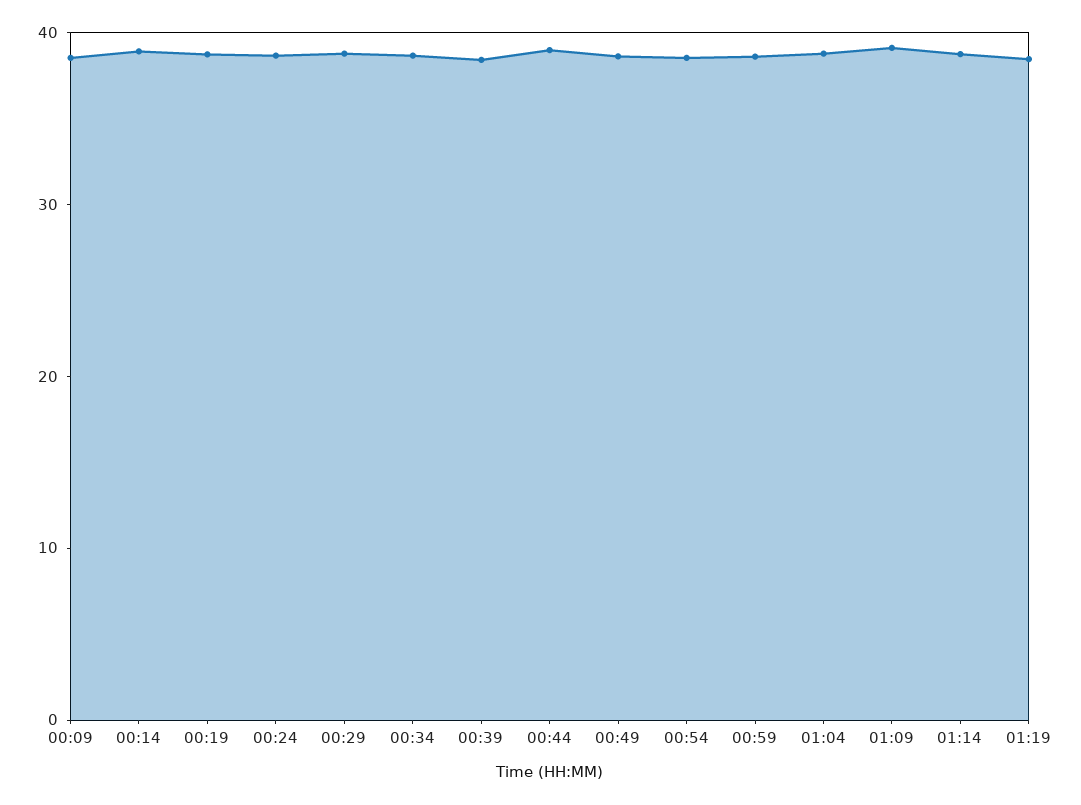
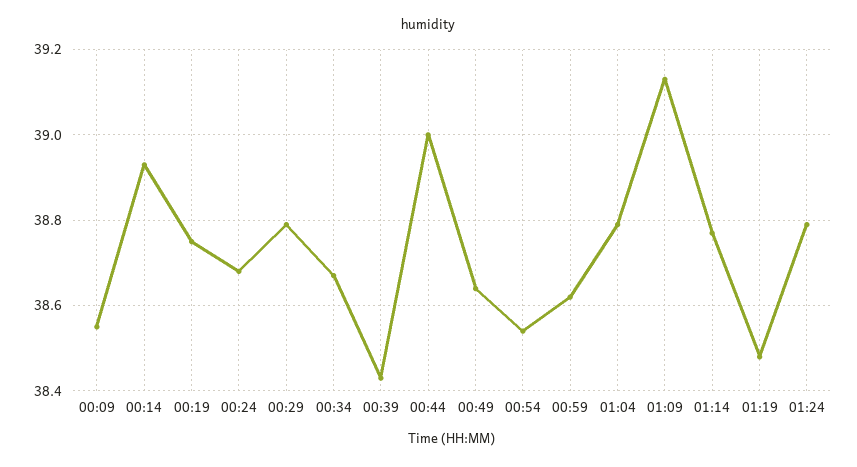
01:24: none -> 38.8

